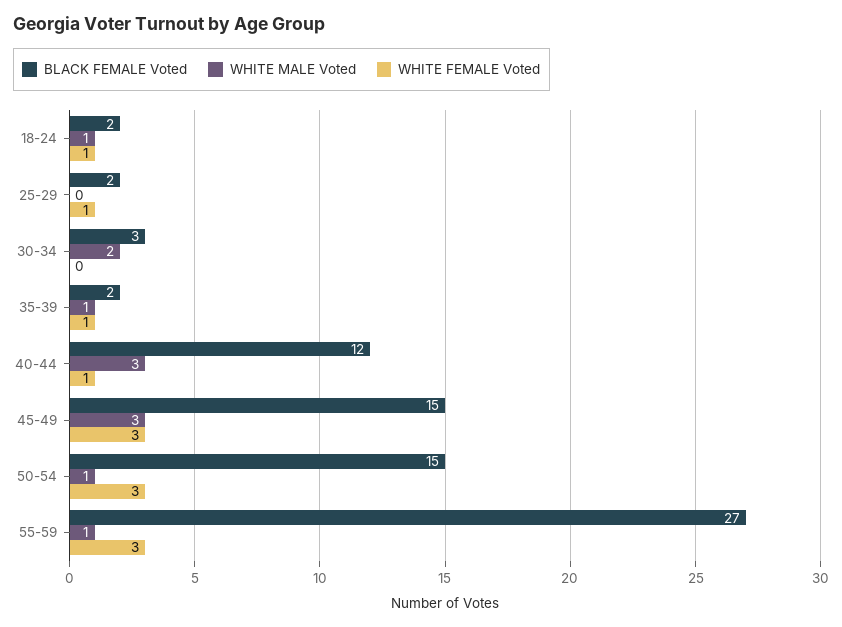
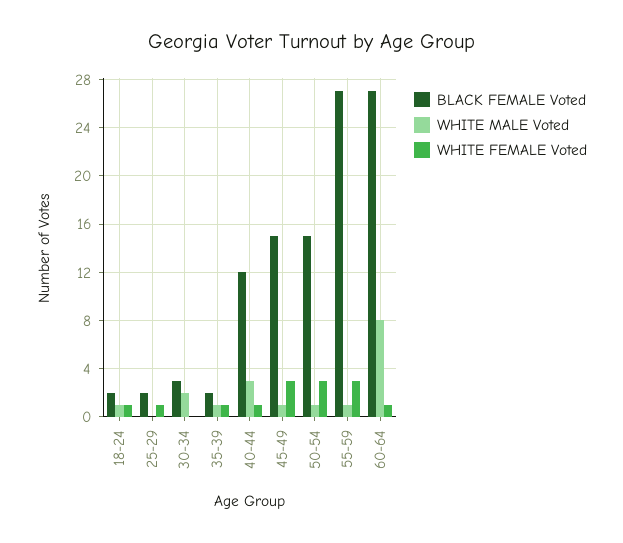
WHITE MALE Voted, 45-49: 3 -> 1
BLACK FEMALE Voted, 60-64: none -> 27
WHITE MALE Voted, 60-64: none -> 8
WHITE FEMALE Voted, 60-64: none -> 1

